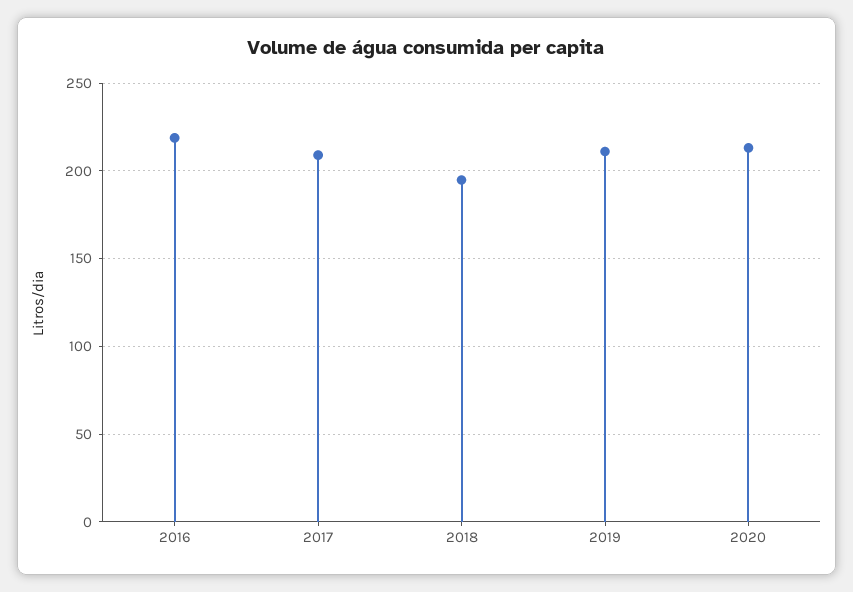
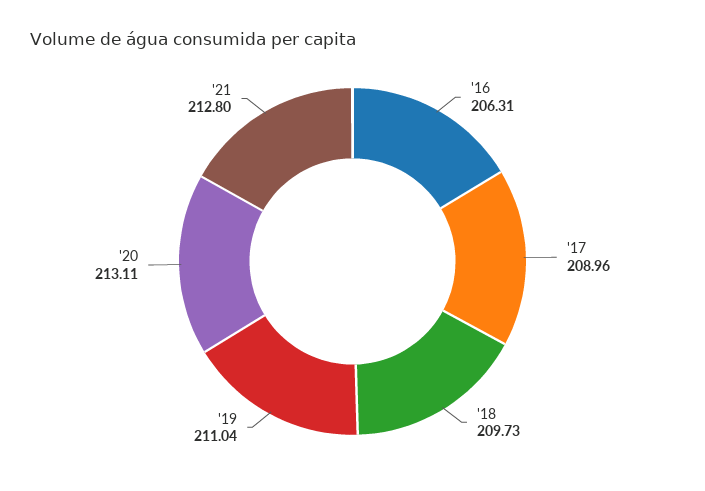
2016: 220 -> 206.31
2018: 195 -> 209.73
'21: none -> 212.8

